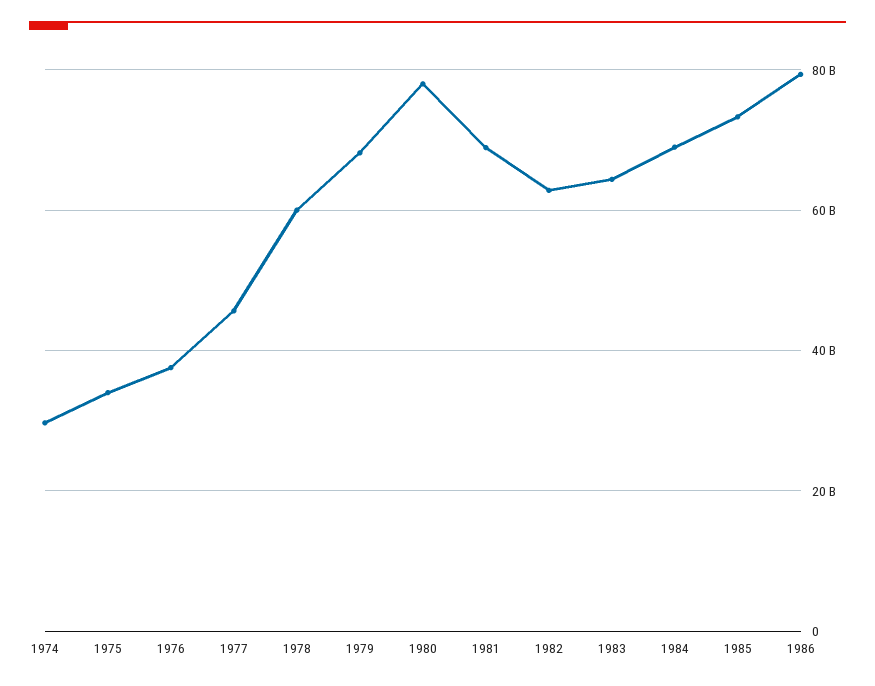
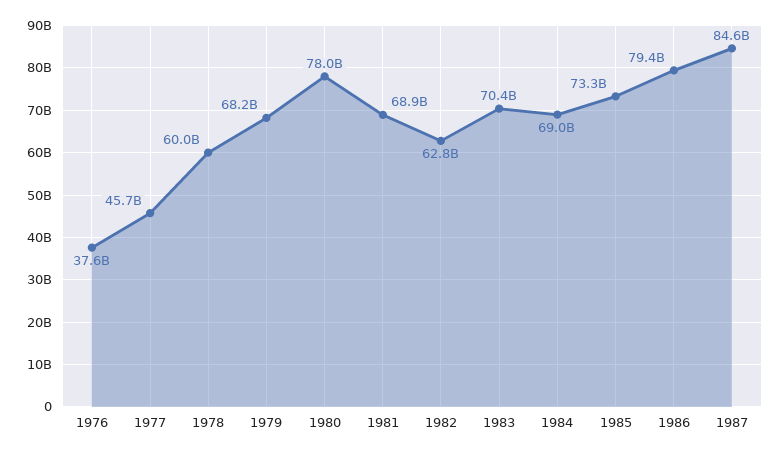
1974: 30000000000 -> none
1975: 34000000000 -> none
1983: 64000000000 -> 70400000000
1987: none -> 84600000000

